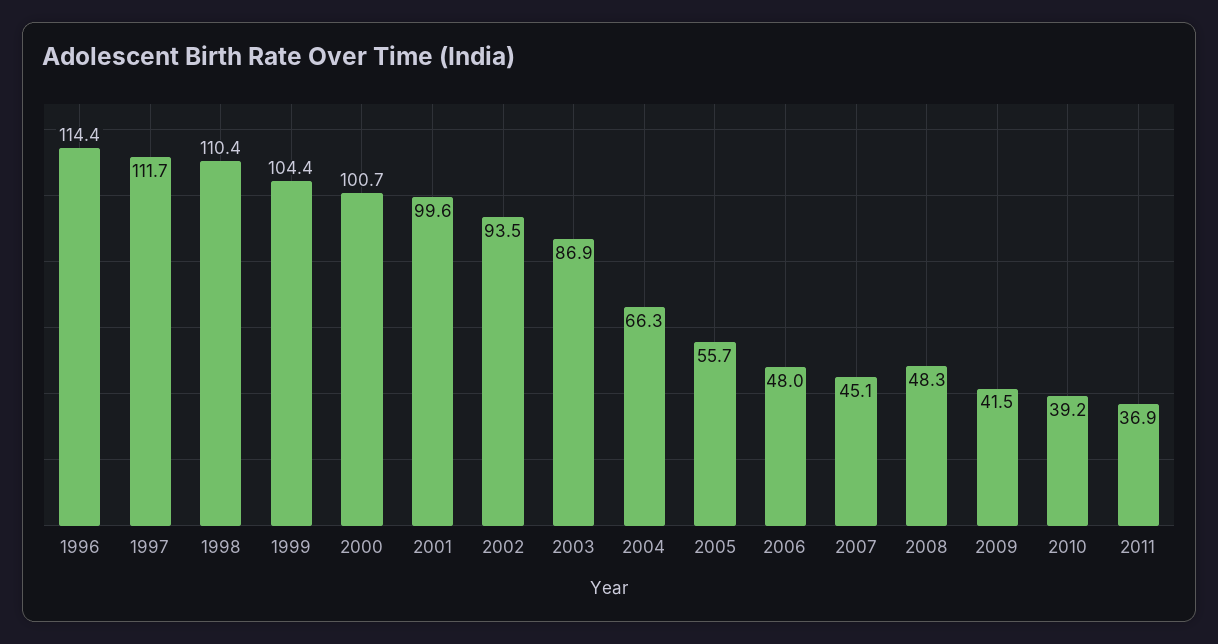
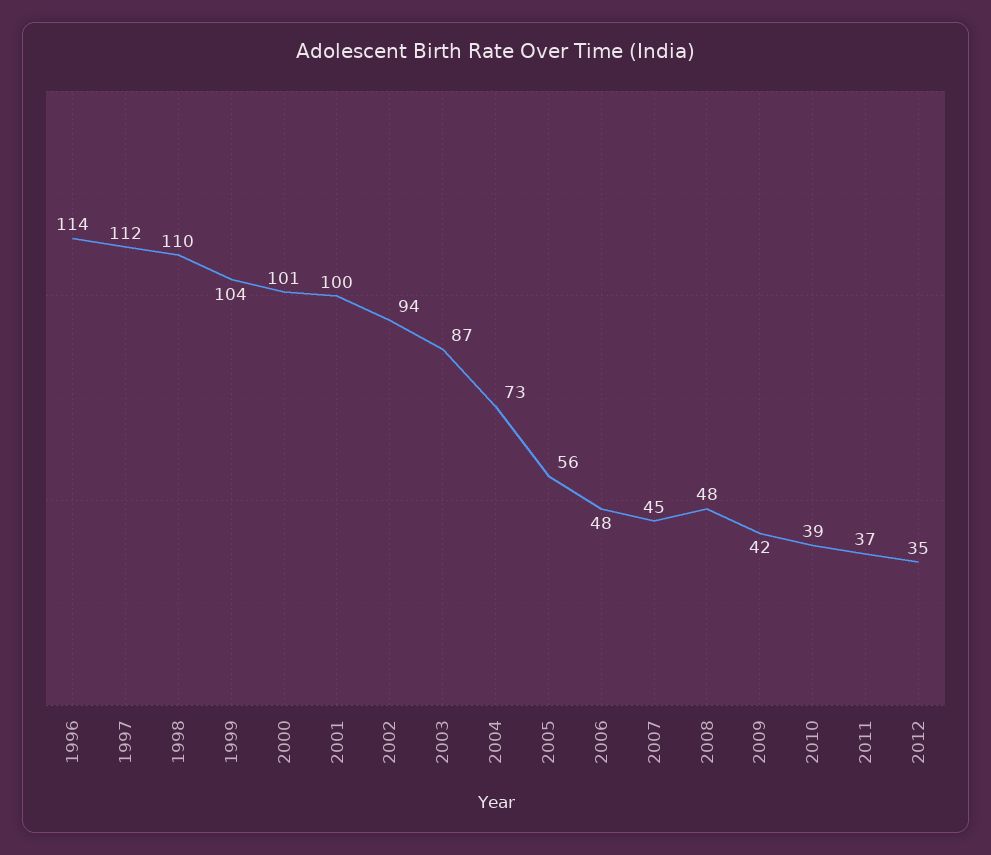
2004: 66.3 -> 73
2012: none -> 35

